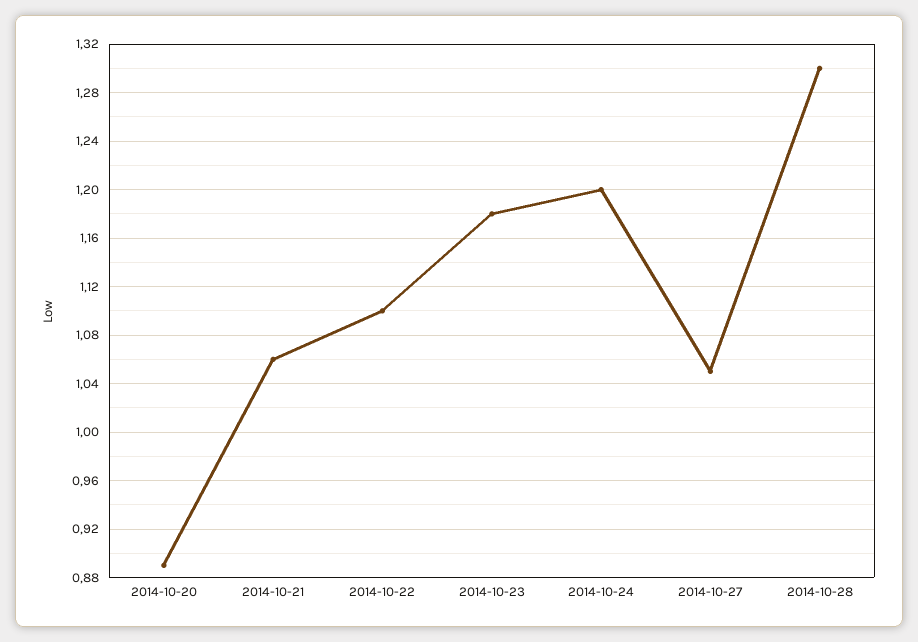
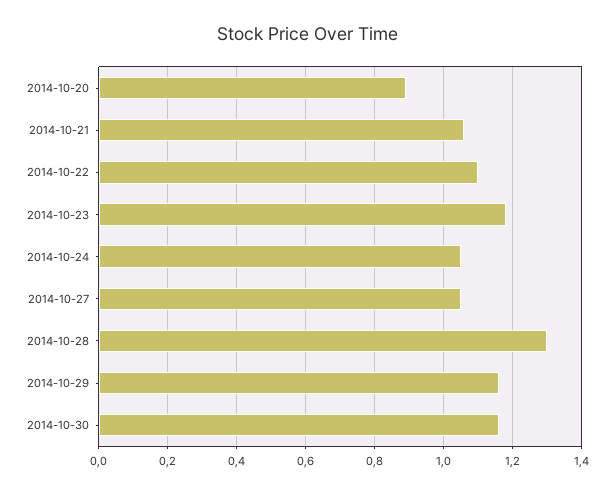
2014-10-24: 1.2 -> 1.05
2014-10-29: none -> 1.15
2014-10-30: none -> 1.15

